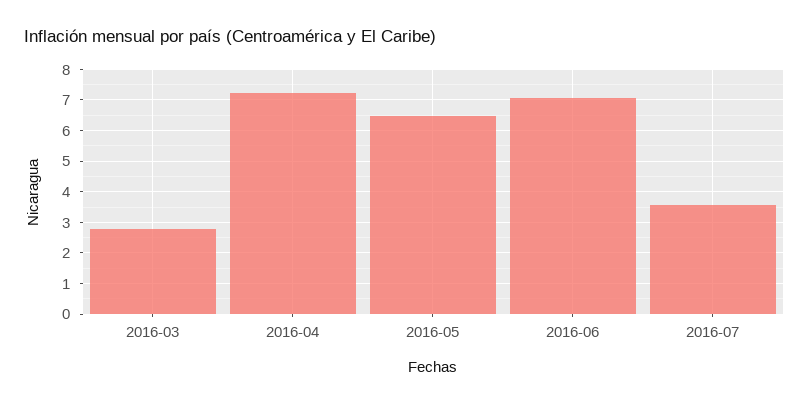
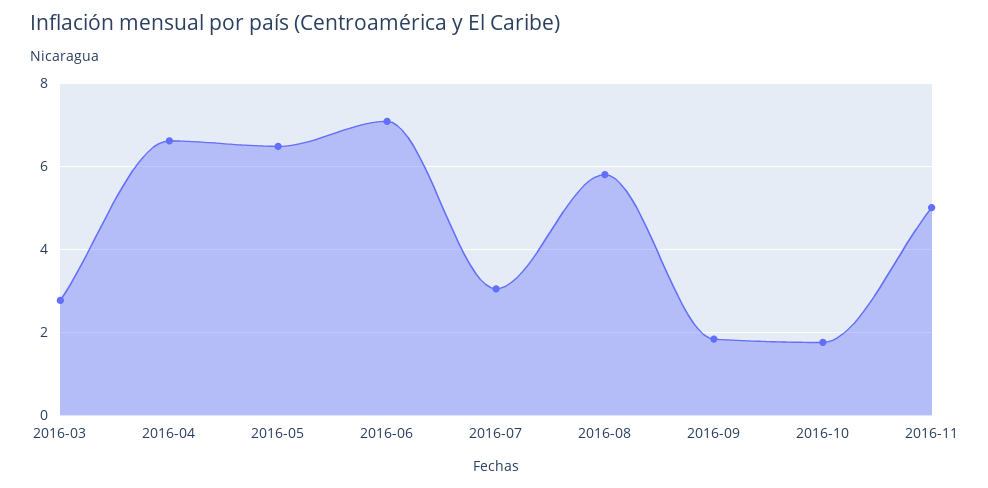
2016-04: 7.2 -> 6.6
2016-07: 3.6 -> 3
2016-08: none -> 5.8
2016-09: none -> 1.8
2016-10: none -> 1.8
2016-11: none -> 5

